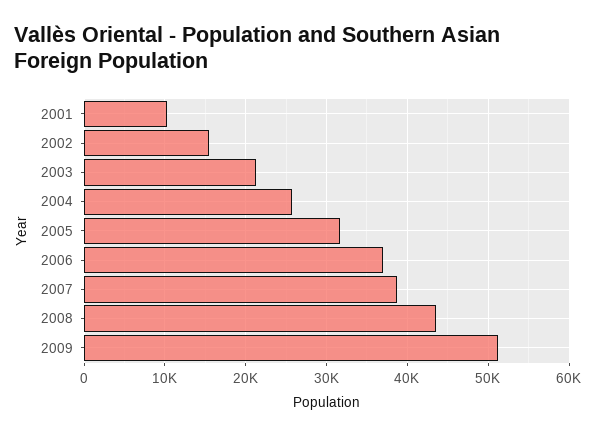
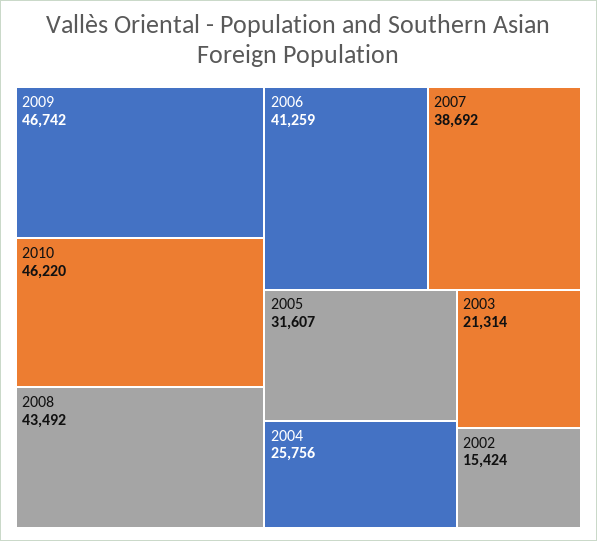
2001: 10000 -> none
2006: 37000 -> 41259
2009: 51000 -> 46742
2010: none -> 46220

